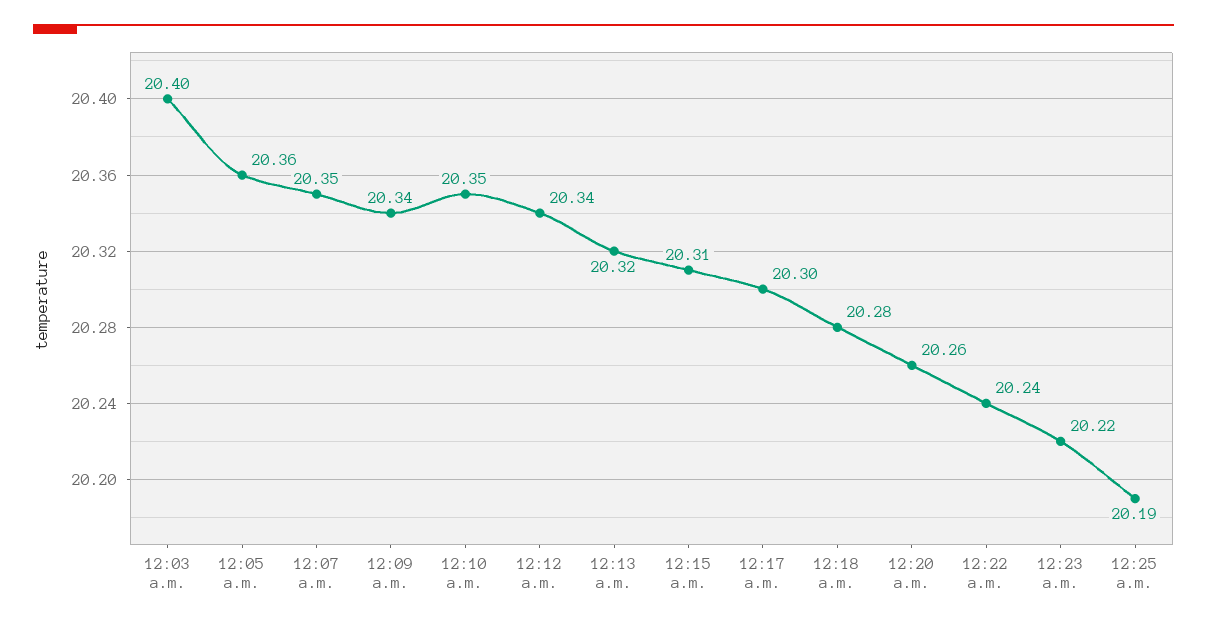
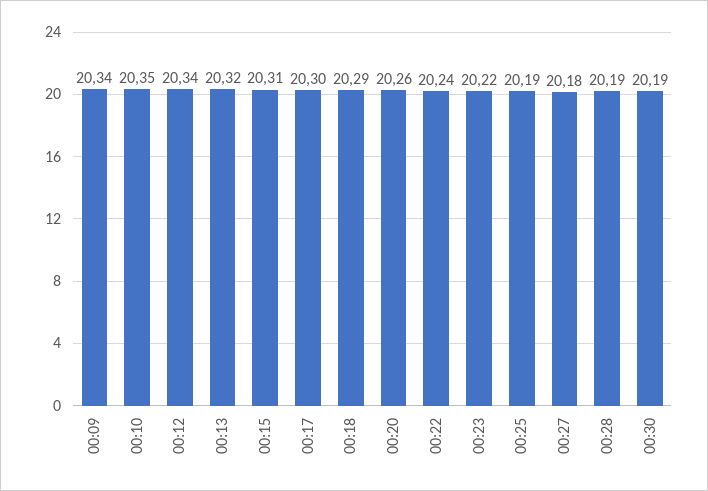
12:03 a.m.: 20.4 -> none
12:05 a.m.: 20.36 -> none
12:07 a.m.: 20.35 -> none
12:18 a.m.: 20.28 -> 20.29
00:27: none -> 20.18
00:28: none -> 20.19
00:30: none -> 20.19

